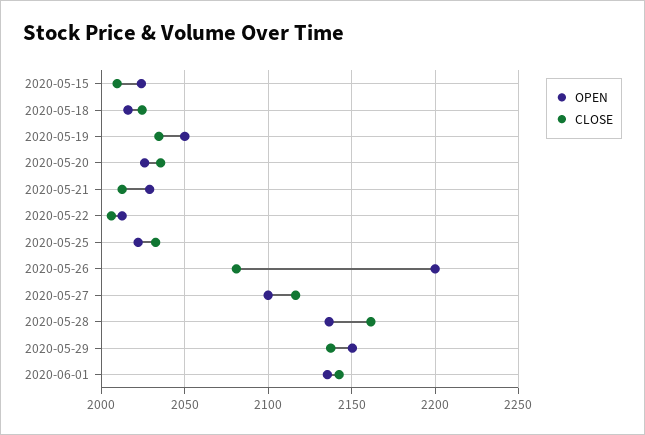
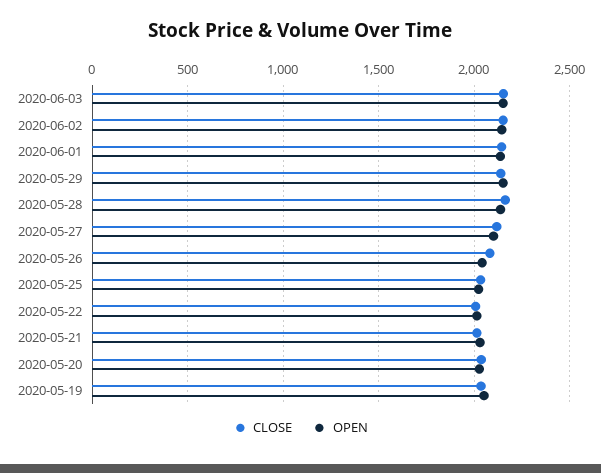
OPEN, 2020-05-15: 2025 -> none
CLOSE, 2020-05-15: 2010 -> none
OPEN, 2020-05-18: 2015 -> none
CLOSE, 2020-05-18: 2025 -> none
OPEN, 2020-05-26: 2200 -> 2050
CLOSE, 2020-06-03: none -> 2150
OPEN, 2020-06-03: none -> 2150
CLOSE, 2020-06-02: none -> 2150
OPEN, 2020-06-02: none -> 2150

